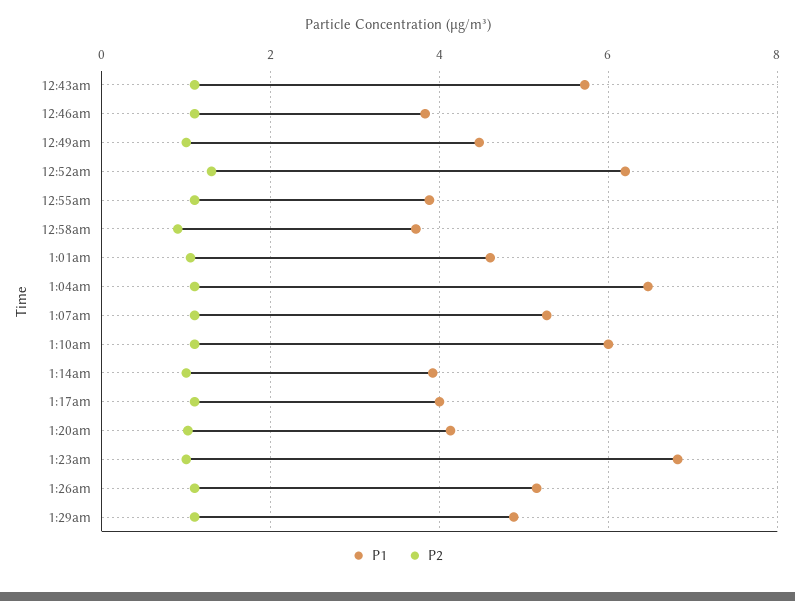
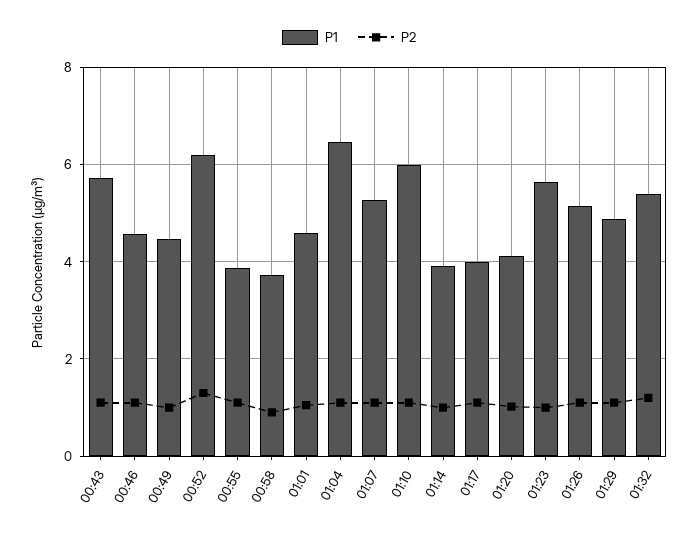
P1, 12:46am: 3.8 -> 4.6
P1, 1:23am: 6.8 -> 5.6
P1, 01:32: none -> 5.4
P2, 01:32: none -> 1.2

